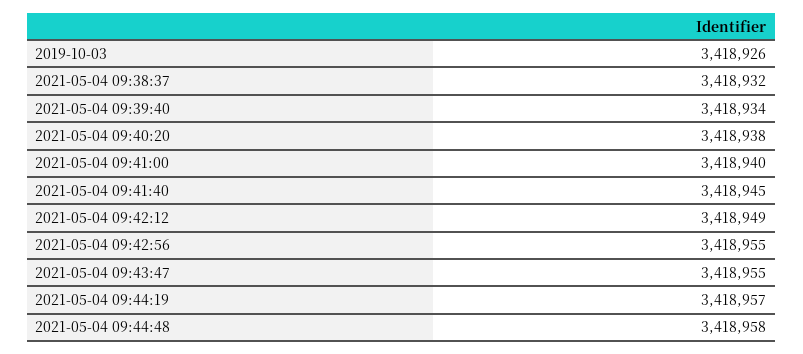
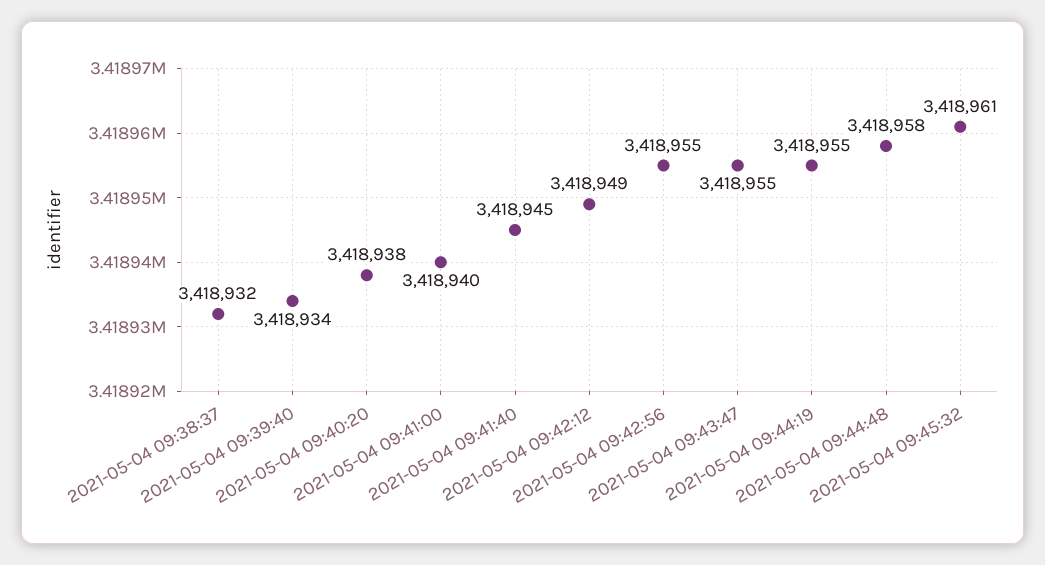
2019-10-03: 3418926 -> none
2021-05-04 09:44:19: 3418957 -> 3418955
2021-05-04 09:45:32: none -> 3418961

